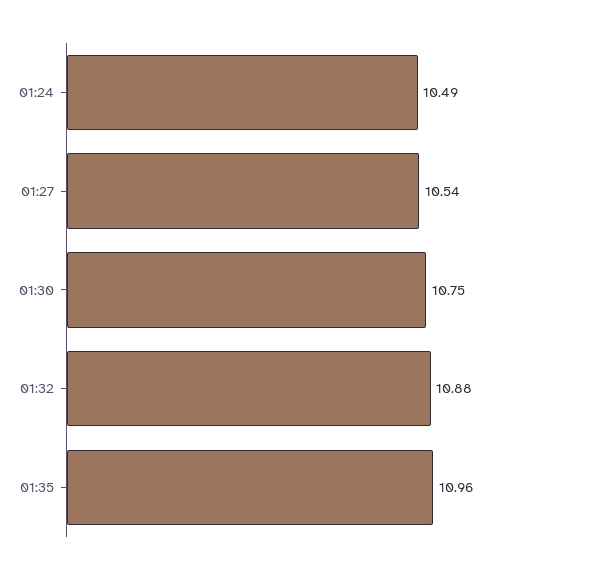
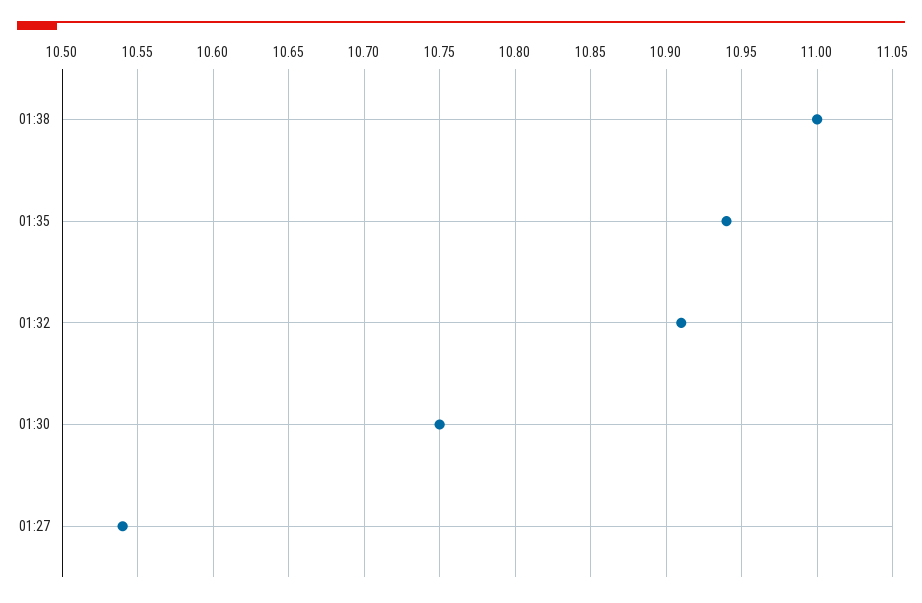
01:24: 10.49 -> none
01:32: 10.88 -> 10.91
01:35: 10.96 -> 10.94
01:38: none -> 11

